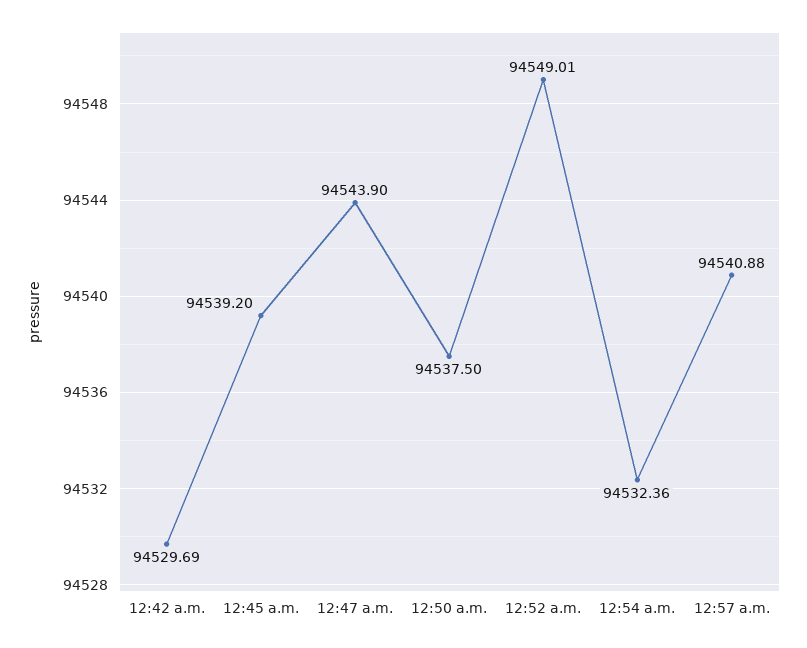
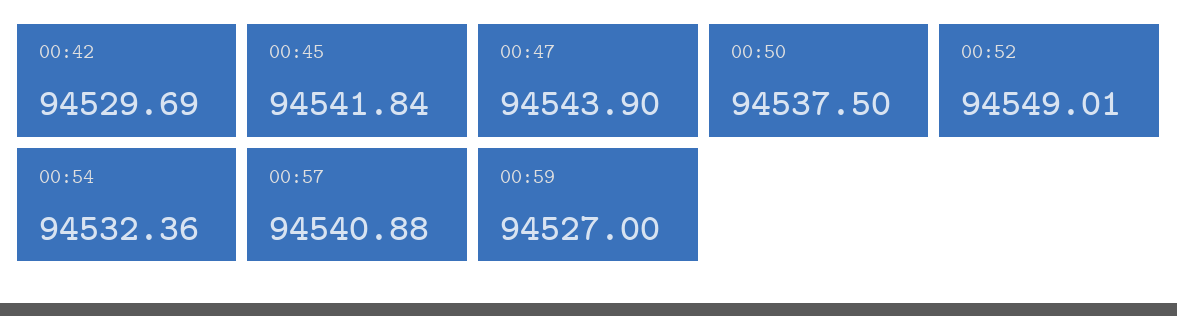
12:45 a.m.: 94539.2 -> 94541.84
00:59: none -> 94527

